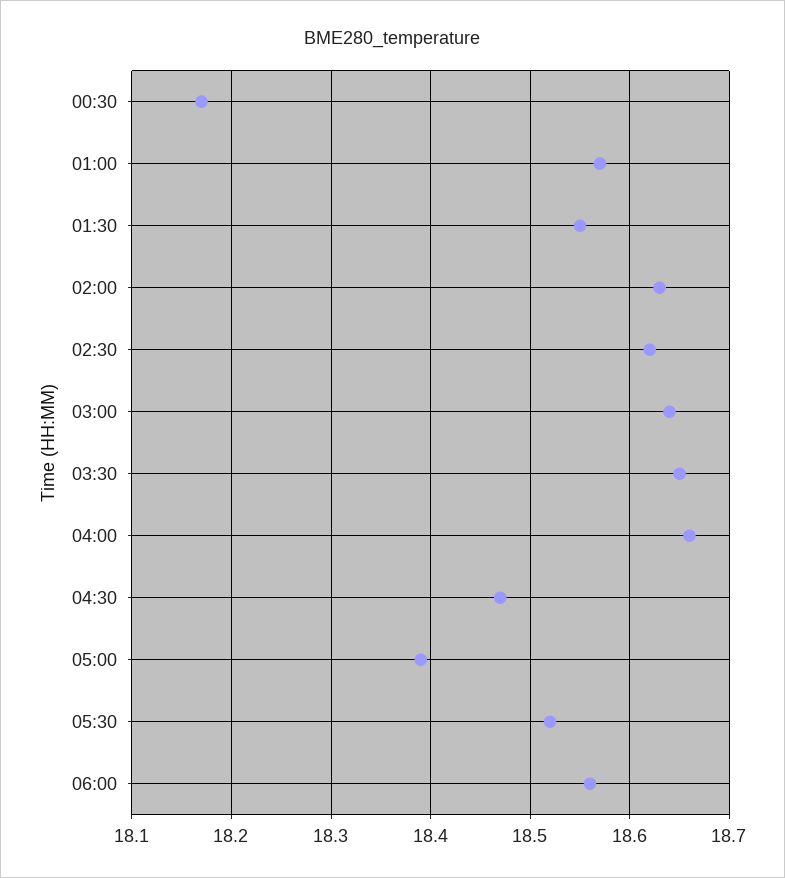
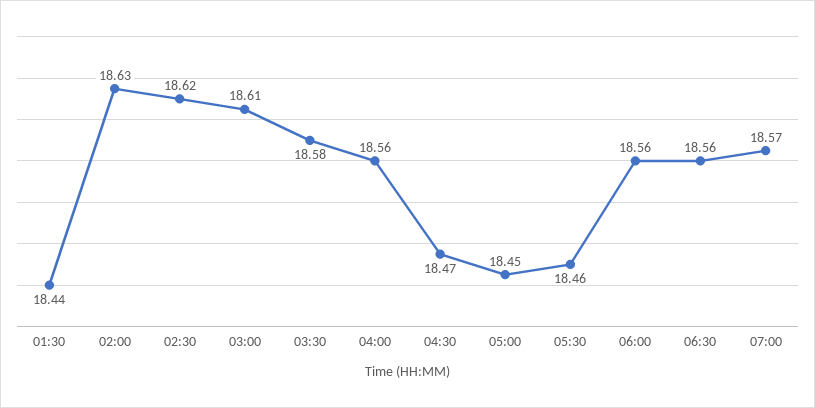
00:30: 18.17 -> none
01:00: 18.57 -> none
01:30: 18.55 -> 18.44
03:00: 18.64 -> 18.61
03:30: 18.65 -> 18.58
04:00: 18.66 -> 18.56
05:00: 18.39 -> 18.45
05:30: 18.52 -> 18.46
06:30: none -> 18.56
07:00: none -> 18.57

